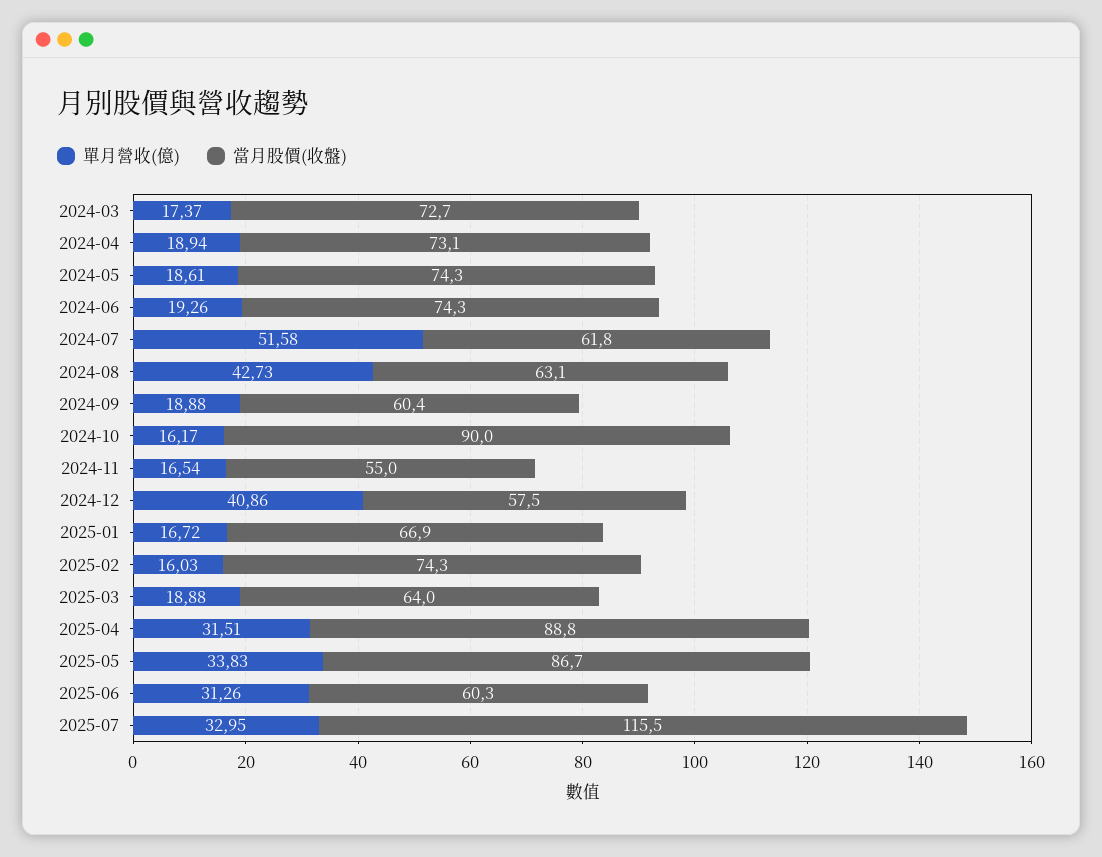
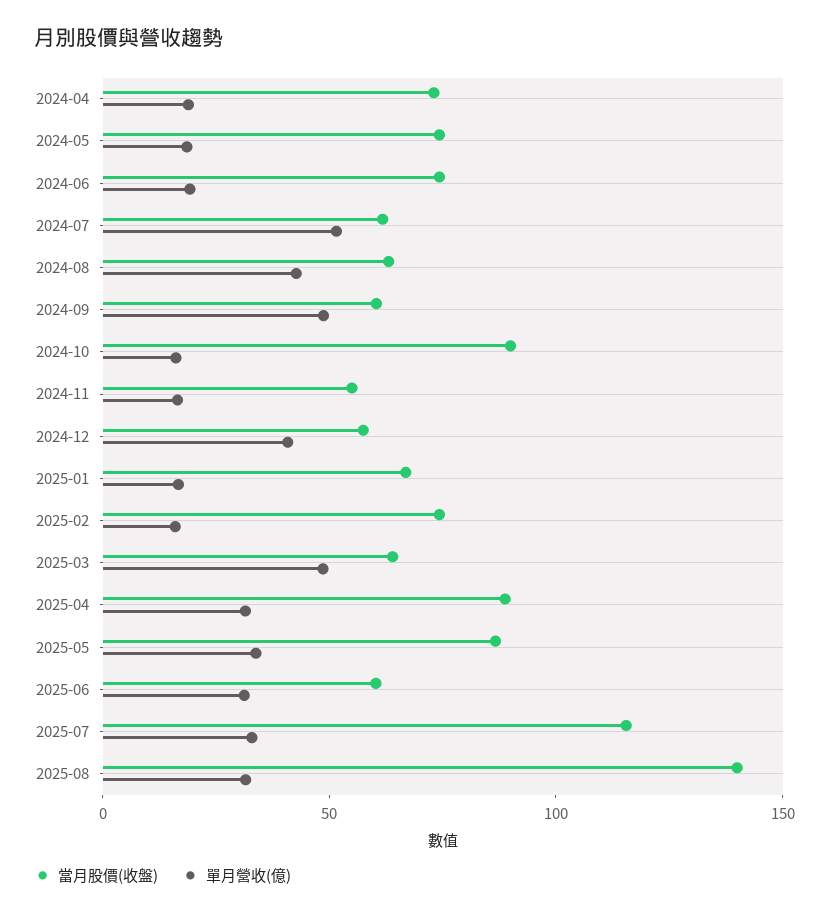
單月營收(億), 2024-03: 17.37 -> none
當月股價(收盤), 2024-03: 72.7 -> none
單月營收(億), 2024-09: 18.88 -> 50
單月營收(億), 2025-03: 18.88 -> 50
當月股價(收盤), 2025-08: none -> 140
單月營收(億), 2025-08: none -> 30

